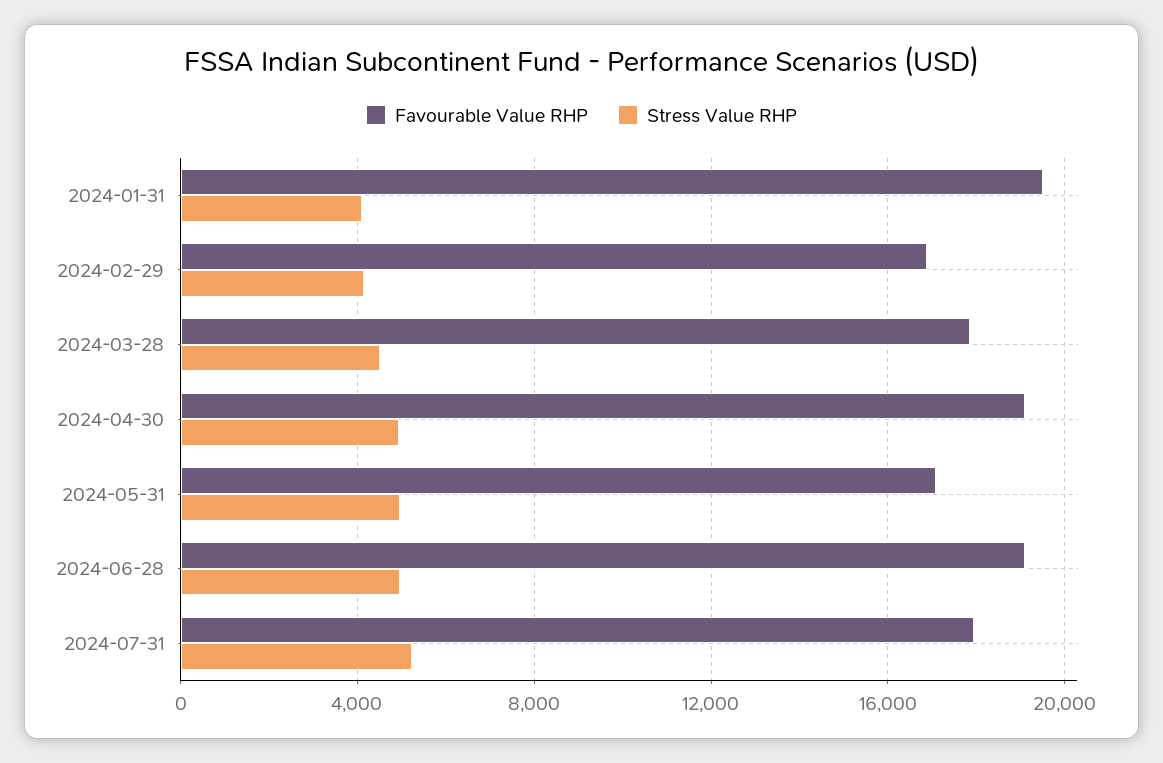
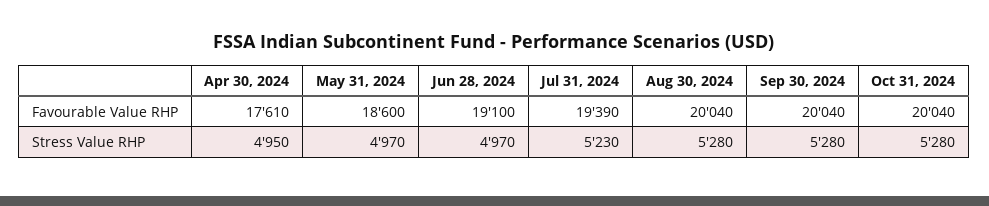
Favourable Value RHP, 2024-01-31: 19500 -> none
Stress Value RHP, 2024-01-31: 4000 -> none
Favourable Value RHP, 2024-02-29: 17000 -> none
Stress Value RHP, 2024-02-29: 4000 -> none
Favourable Value RHP, 2024-03-28: 18000 -> none
Stress Value RHP, 2024-03-28: 4500 -> none
Favourable Value RHP, 2024-04-30: 19000 -> 17610
Favourable Value RHP, 2024-05-31: 17000 -> 18600
Favourable Value RHP, 2024-07-31: 18000 -> 19390
Favourable Value RHP, Aug 30, 2024: none -> 20040
Favourable Value RHP, Sep 30, 2024: none -> 20040
Favourable Value RHP, Oct 31, 2024: none -> 20040
Stress Value RHP, Aug 30, 2024: none -> 5280
Stress Value RHP, Sep 30, 2024: none -> 5280
Stress Value RHP, Oct 31, 2024: none -> 5280

